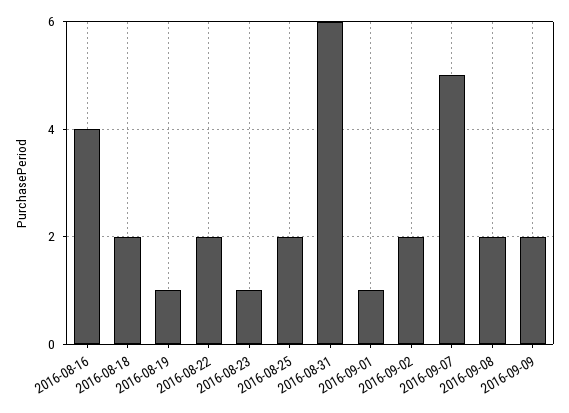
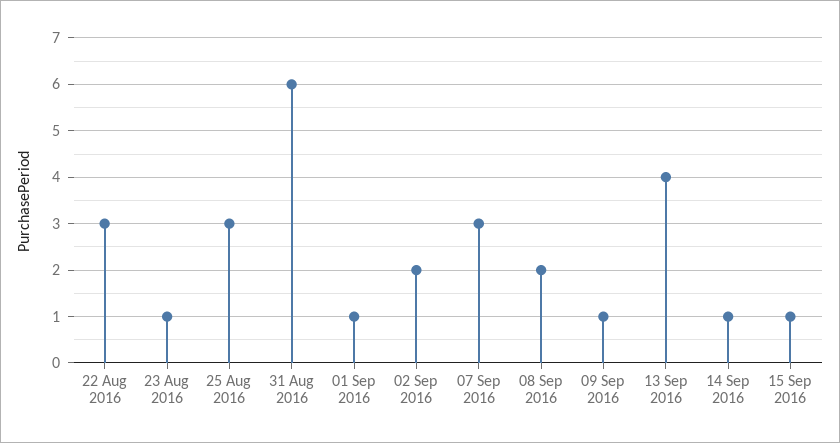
2016-08-16: 4 -> none
2016-08-18: 2 -> none
2016-08-19: 1 -> none
2016-08-22: 2 -> 3
2016-08-25: 2 -> 3
2016-09-07: 5 -> 3
2016-09-09: 2 -> 1
13 Sep 2016: none -> 4
14 Sep 2016: none -> 1
15 Sep 2016: none -> 1

